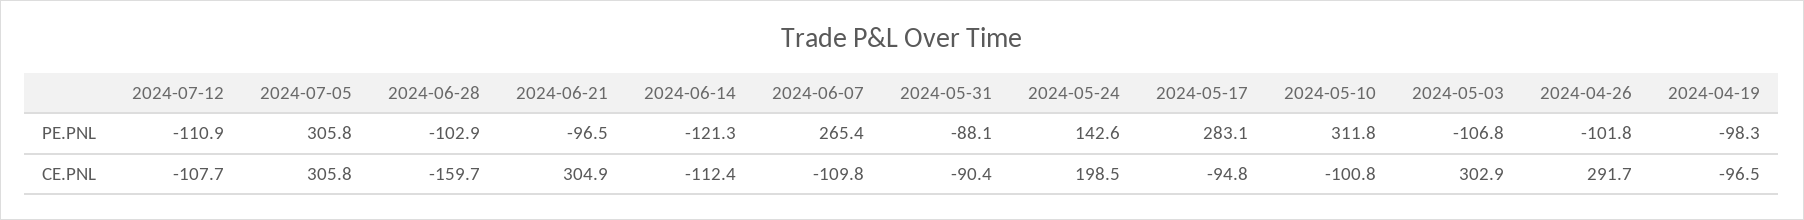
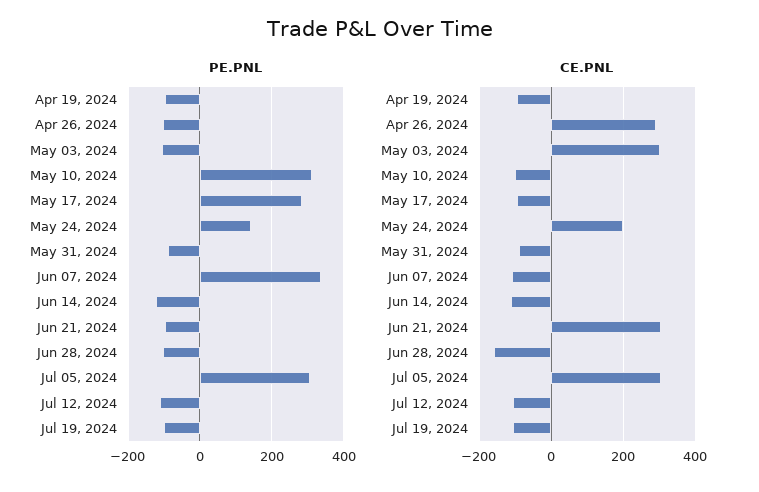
PE.PNL, 2024-06-07: 265.4 -> 340
PE.PNL, Jul 19, 2024: none -> -100
CE.PNL, Jul 19, 2024: none -> -100

